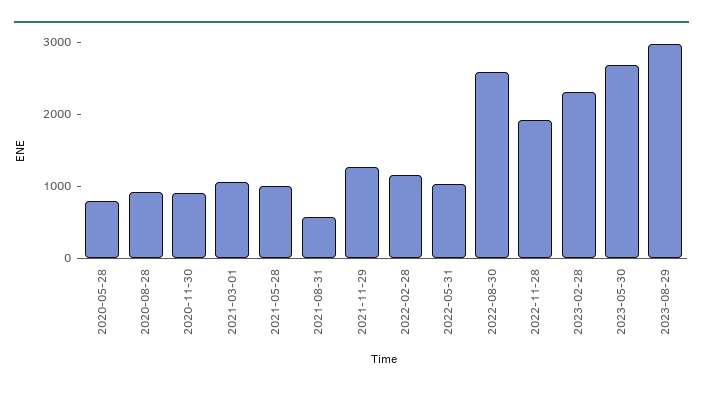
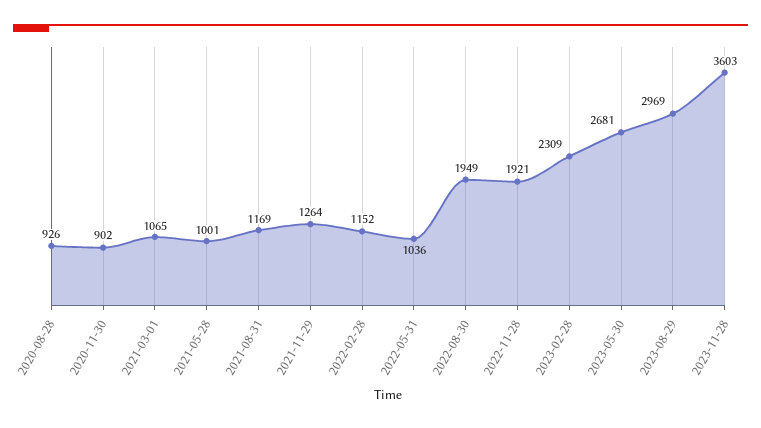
2020-05-28: 800 -> none
2021-08-31: 600 -> 1169
2022-08-30: 2600 -> 1949
2023-11-28: none -> 3603

